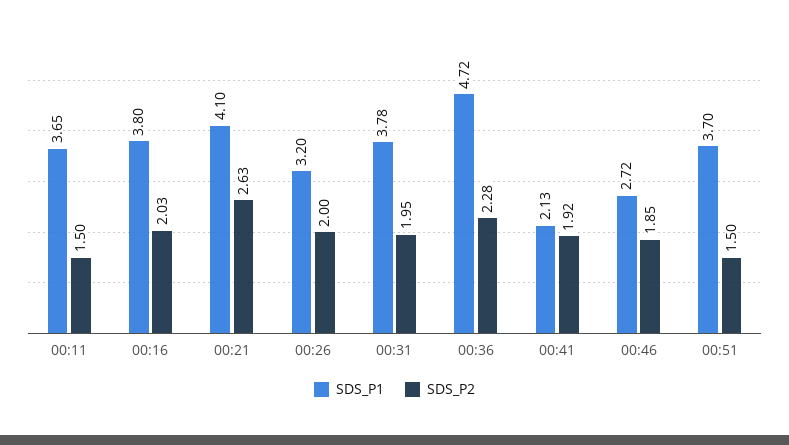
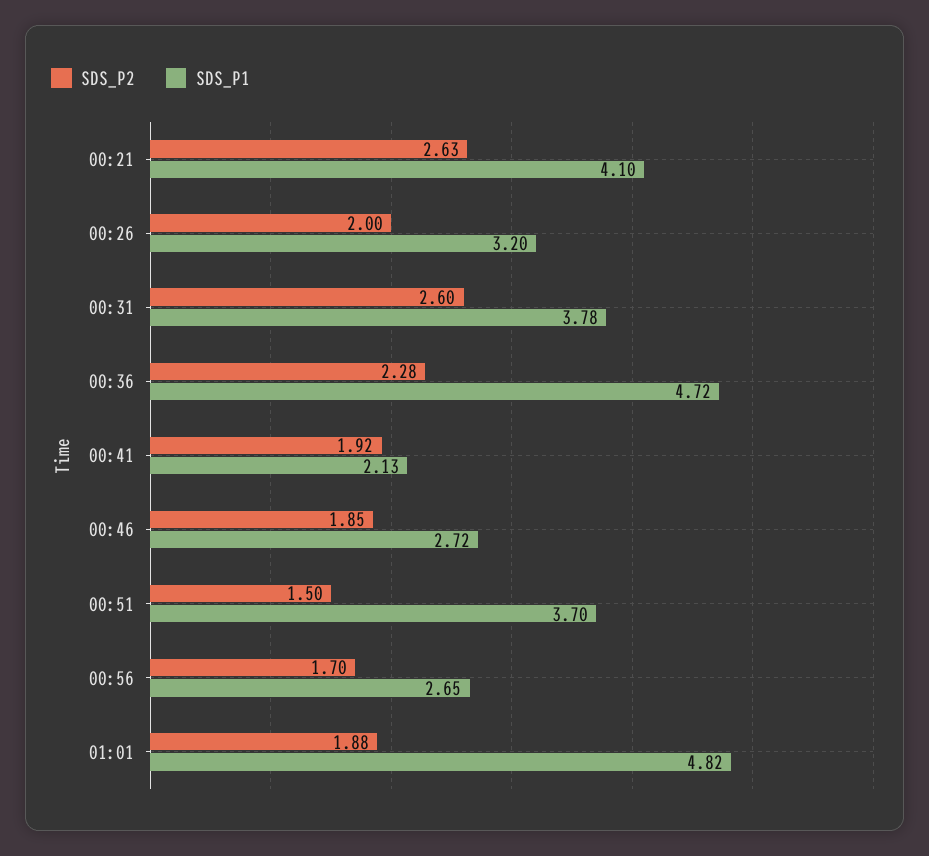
SDS_P1, 00:11: 3.65 -> none
SDS_P2, 00:11: 1.5 -> none
SDS_P1, 00:16: 3.8 -> none
SDS_P2, 00:16: 2.03 -> none
SDS_P2, 00:31: 1.95 -> 2.6
SDS_P2, 00:56: none -> 1.7
SDS_P1, 00:56: none -> 2.65
SDS_P2, 01:01: none -> 1.88
SDS_P1, 01:01: none -> 4.82

